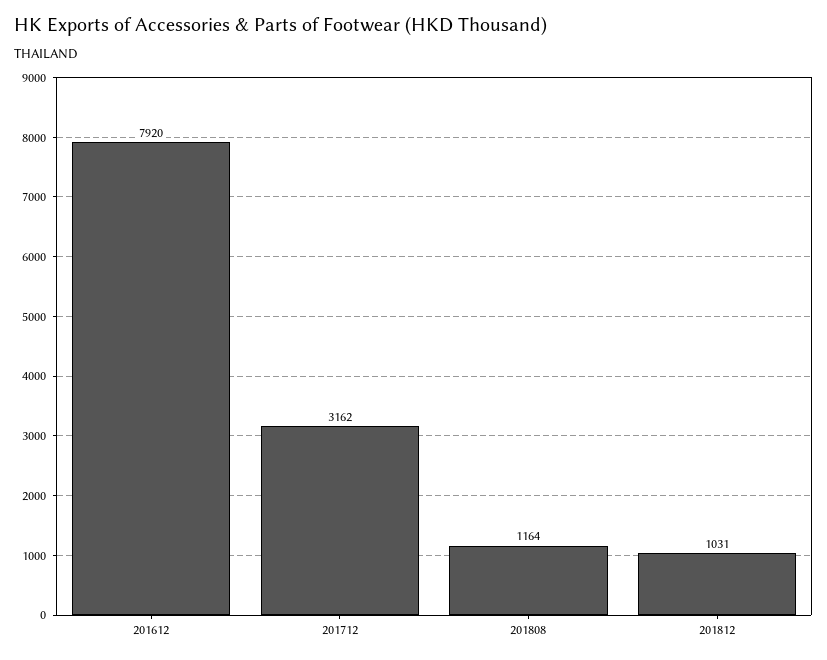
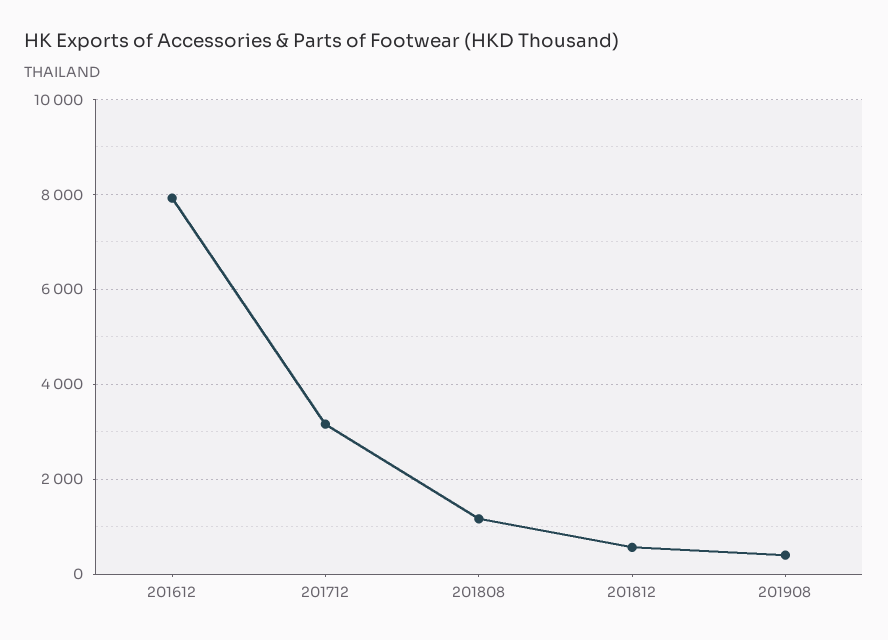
201812: 1031 -> 600
201908: none -> 400

